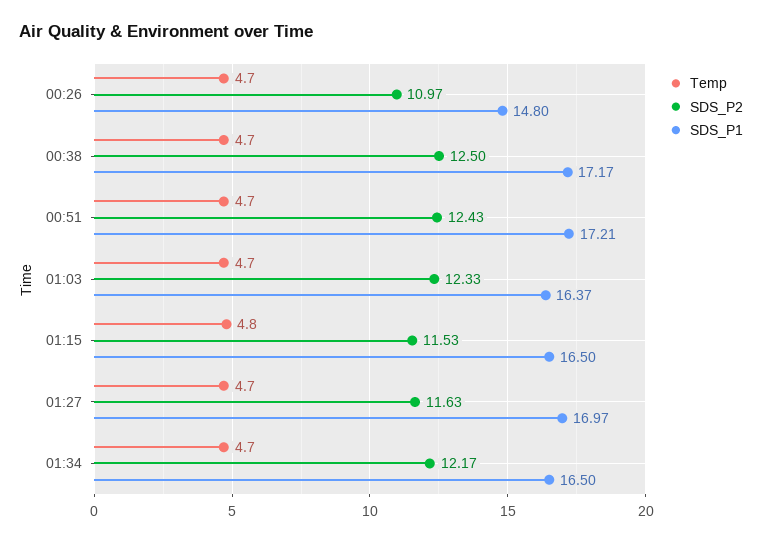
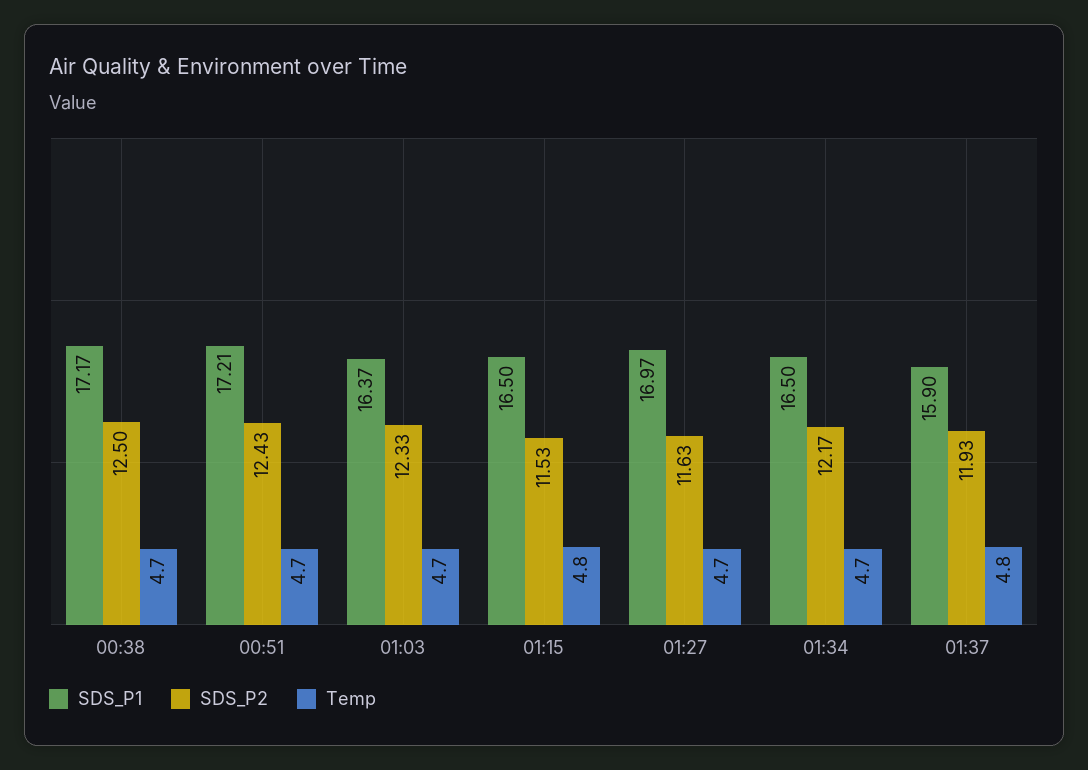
Temp, 00:26: 4.7 -> none
SDS_P2, 00:26: 10.97 -> none
SDS_P1, 00:26: 14.8 -> none
SDS_P1, 01:37: none -> 15.9
SDS_P2, 01:37: none -> 11.93
Temp, 01:37: none -> 4.8

